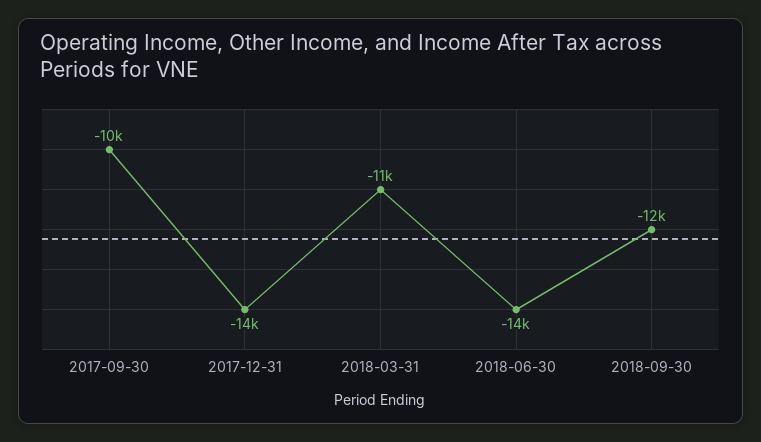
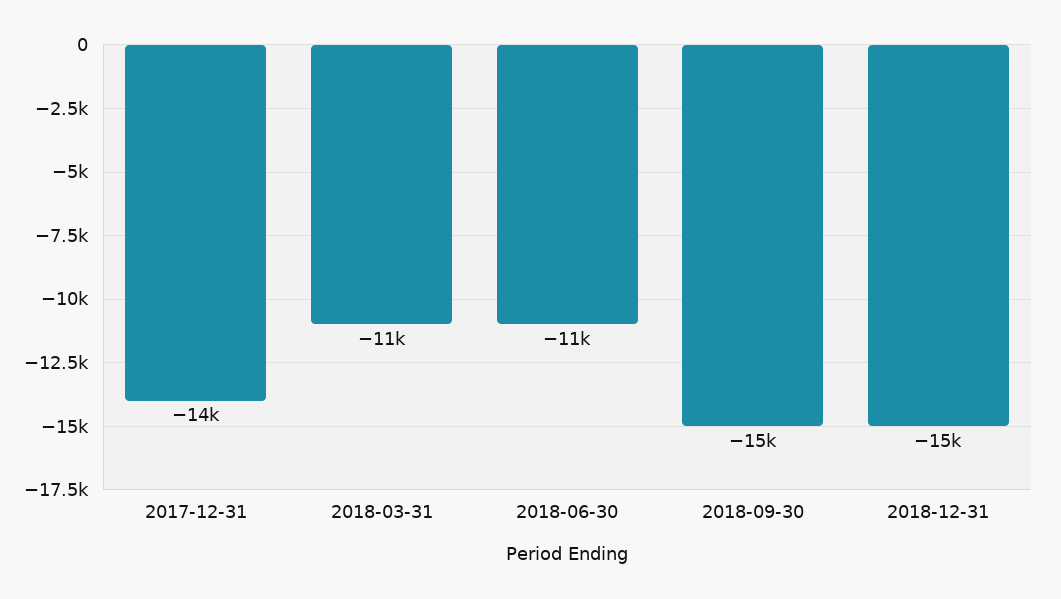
2017-09-30: -10000 -> none
2018-06-30: -14000 -> -11000
2018-09-30: -12000 -> -15000
2018-12-31: none -> -15000

